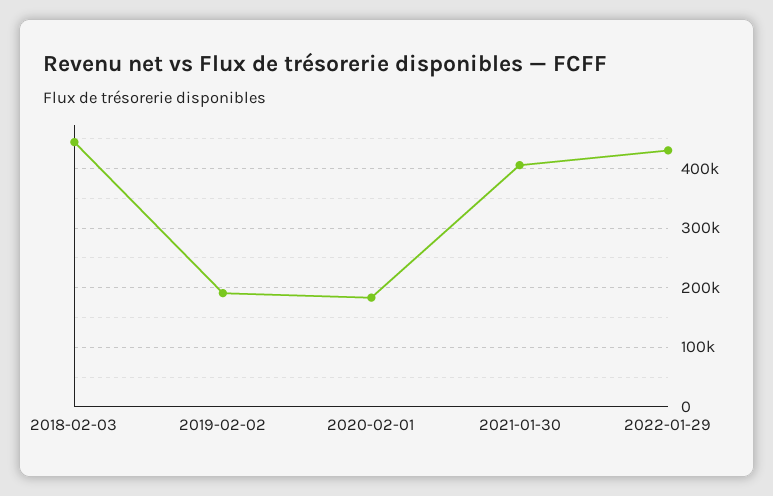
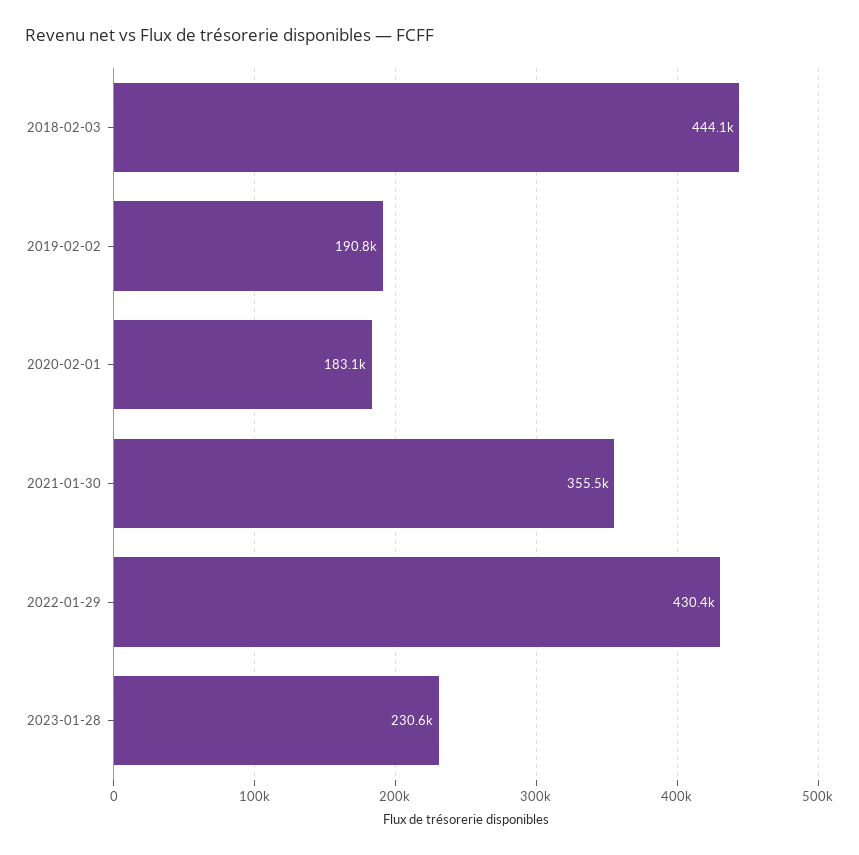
2021-01-30: 400000 -> 355500
2023-01-28: none -> 230600

